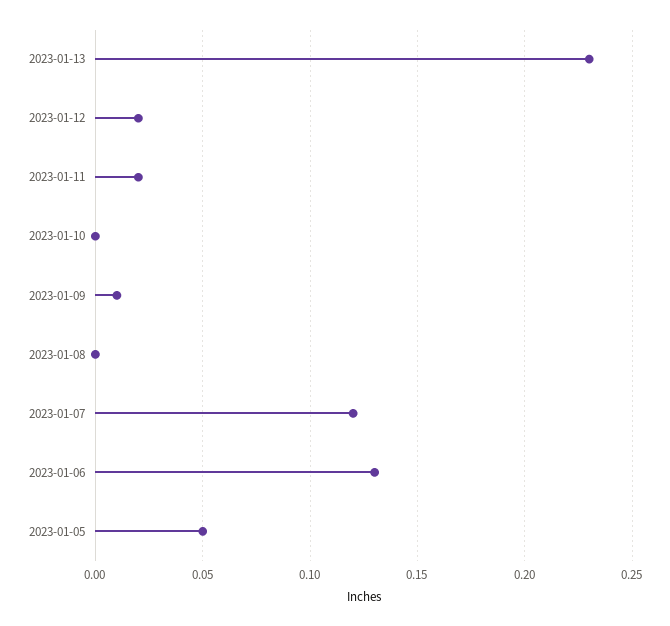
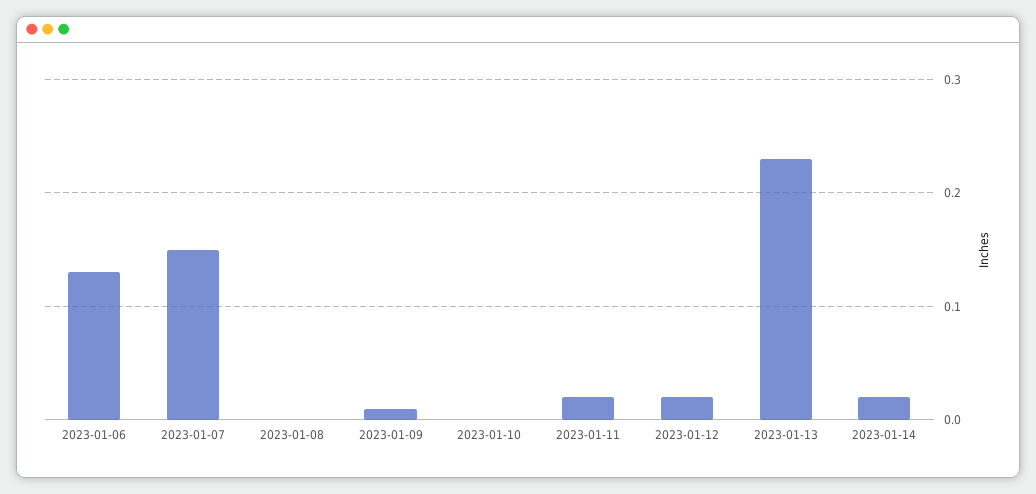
2023-01-07: 0.12 -> 0.15
2023-01-05: 0.05 -> none
2023-01-14: none -> 0.02

